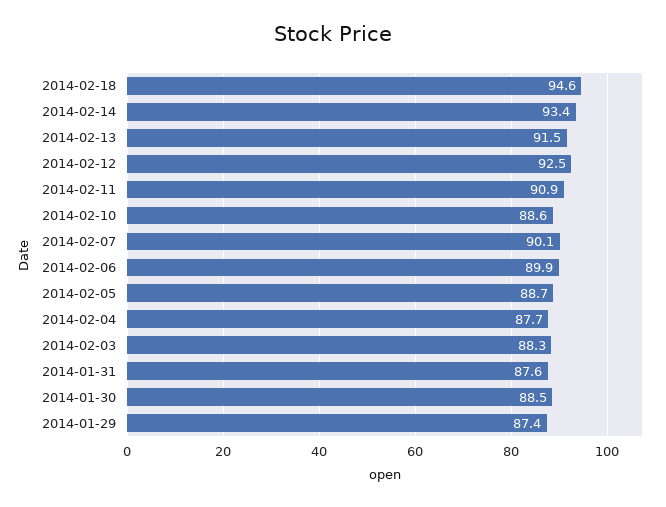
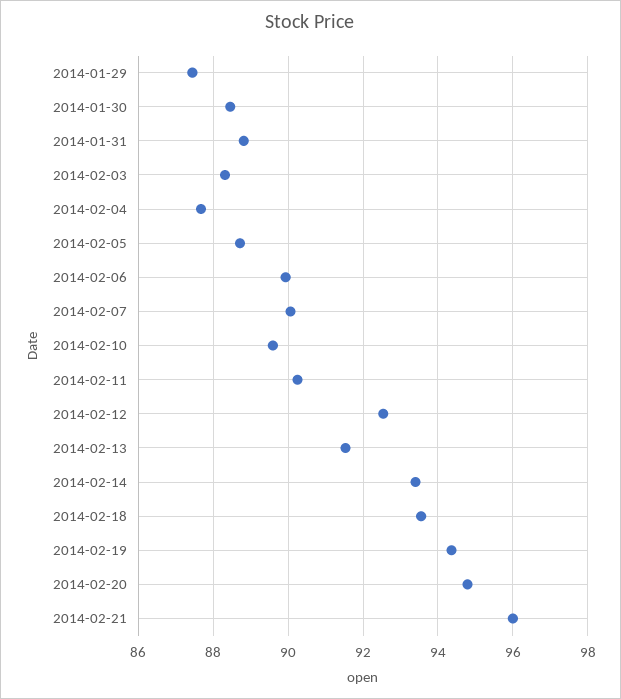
2014-02-18: 94.6 -> 93.6
2014-02-11: 90.9 -> 90.2
2014-02-10: 88.6 -> 89.6
2014-01-31: 87.6 -> 88.8
2014-02-19: none -> 94.4
2014-02-20: none -> 94.8
2014-02-21: none -> 96

